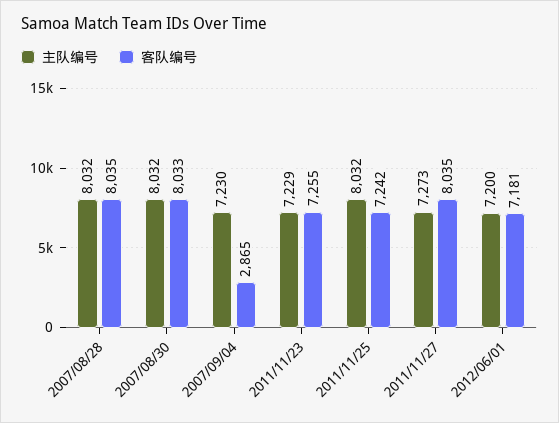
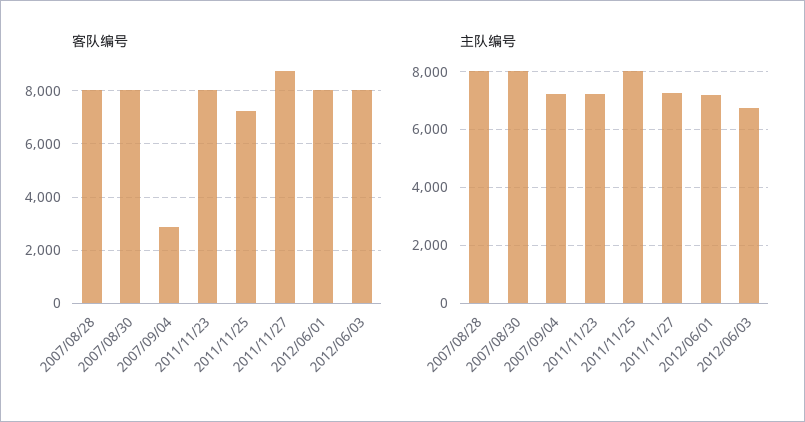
客队编号, 2011/11/23: 7255 -> 8000
客队编号, 2011/11/27: 8035 -> 8750
客队编号, 2012/06/01: 7181 -> 8000
客队编号, 2012/06/03: none -> 8000
主队编号, 2012/06/03: none -> 6750

